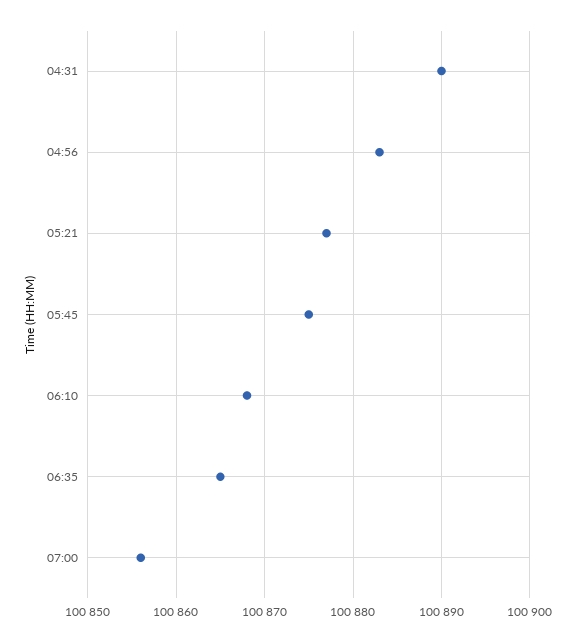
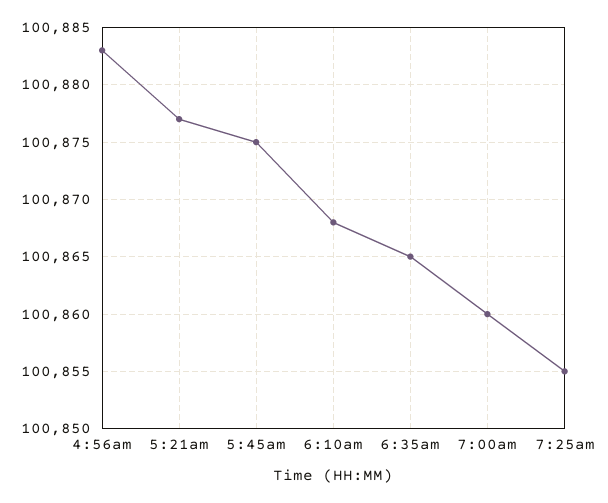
04:31: 100890 -> none
07:00: 100856 -> 100860
7:25am: none -> 100855

